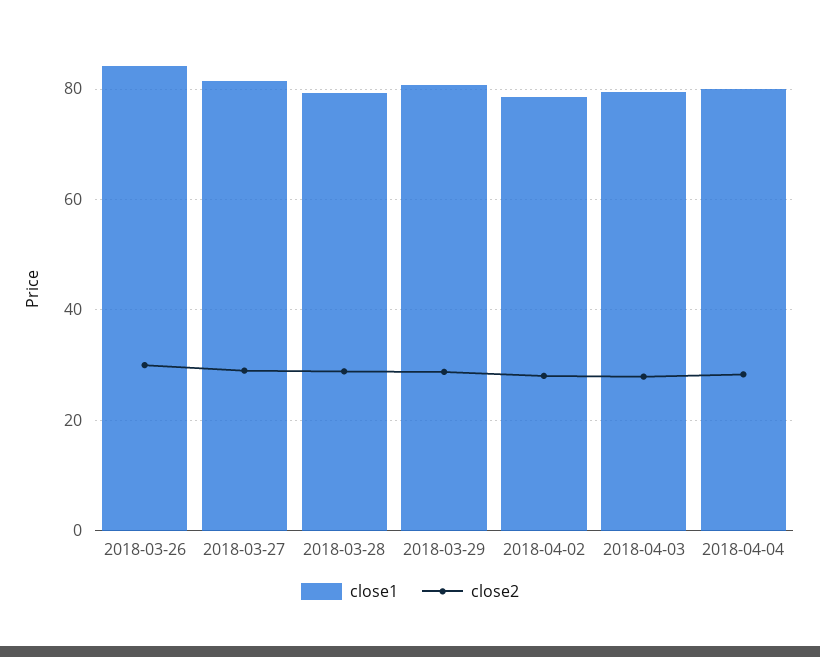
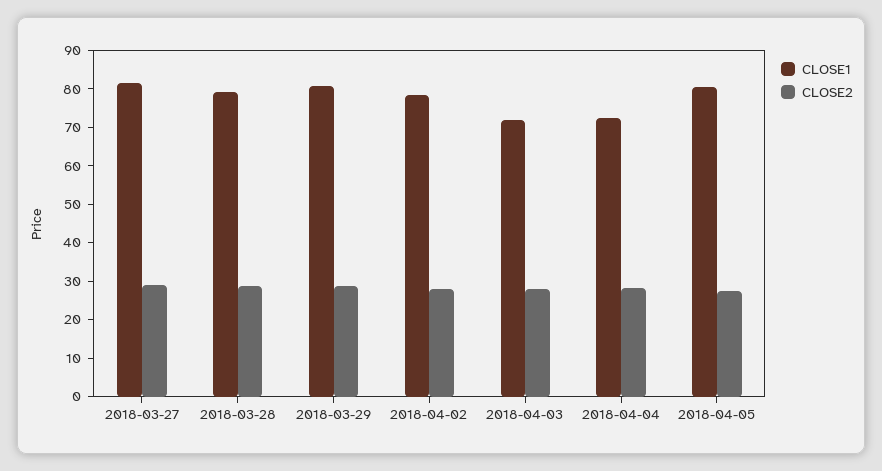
close1, 2018-03-26: 84 -> none
close2, 2018-03-26: 30 -> none
close1, 2018-04-03: 80 -> 72.5
close1, 2018-04-04: 80 -> 72.5
close1, 2018-04-05: none -> 80
close2, 2018-04-05: none -> 27.5

